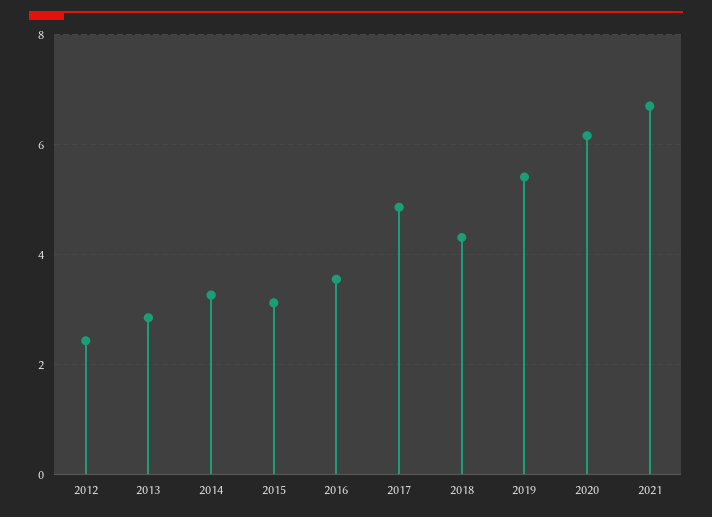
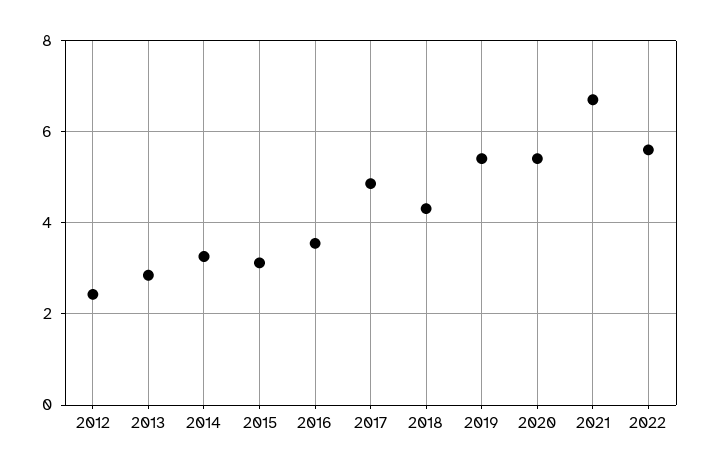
2020: 6.2 -> 5.4
2022: none -> 5.6

